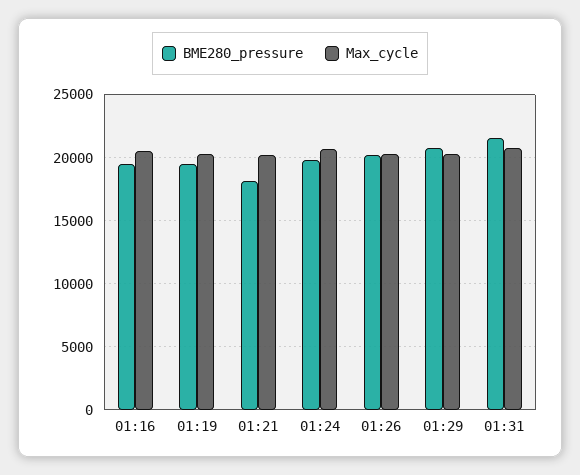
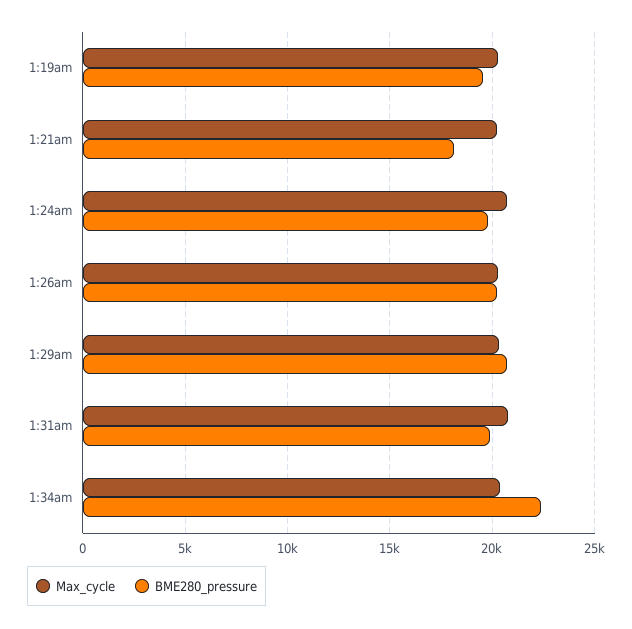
BME280_pressure, 01:16: 19500 -> none
Max_cycle, 01:16: 20500 -> none
BME280_pressure, 01:31: 21500 -> 20000
Max_cycle, 1:34am: none -> 20500
BME280_pressure, 1:34am: none -> 22500

